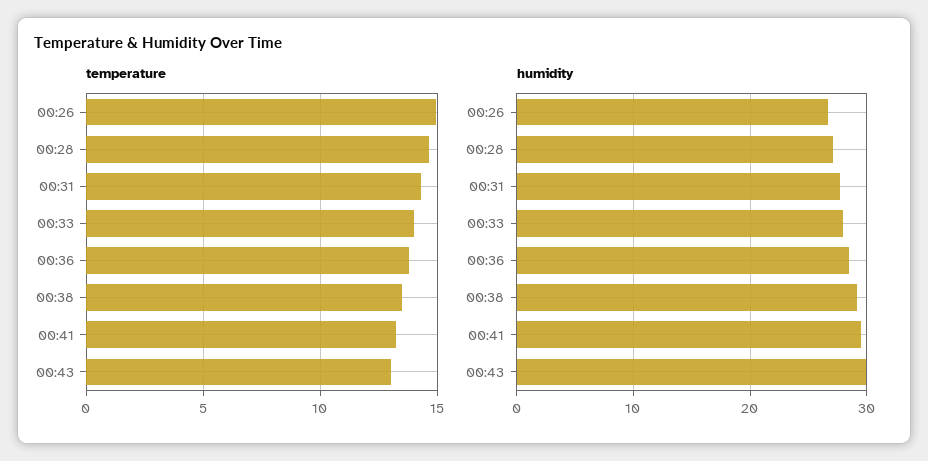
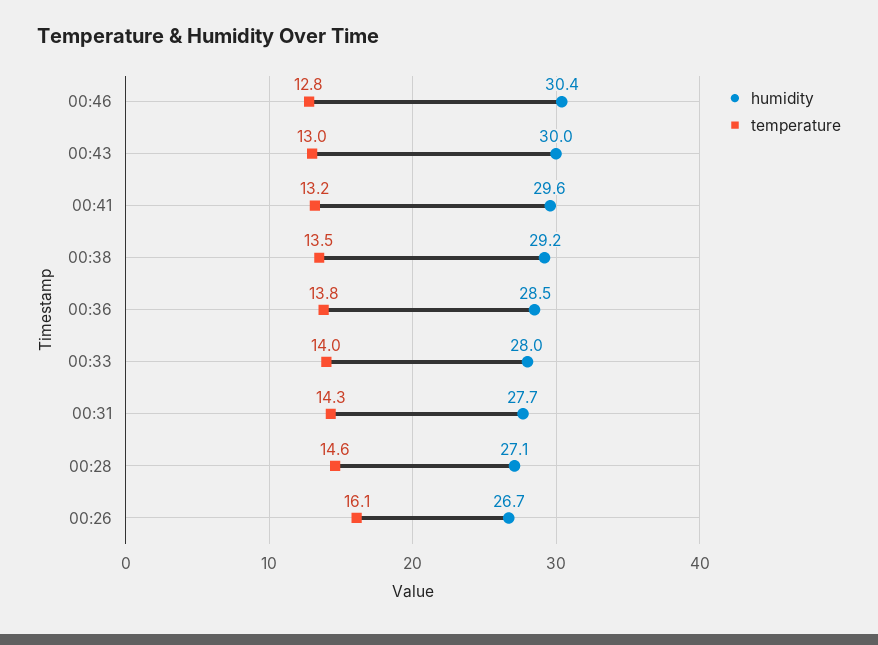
temperature, 00:26: 15 -> 16.1
humidity, 00:46: none -> 30.4
temperature, 00:46: none -> 12.8

